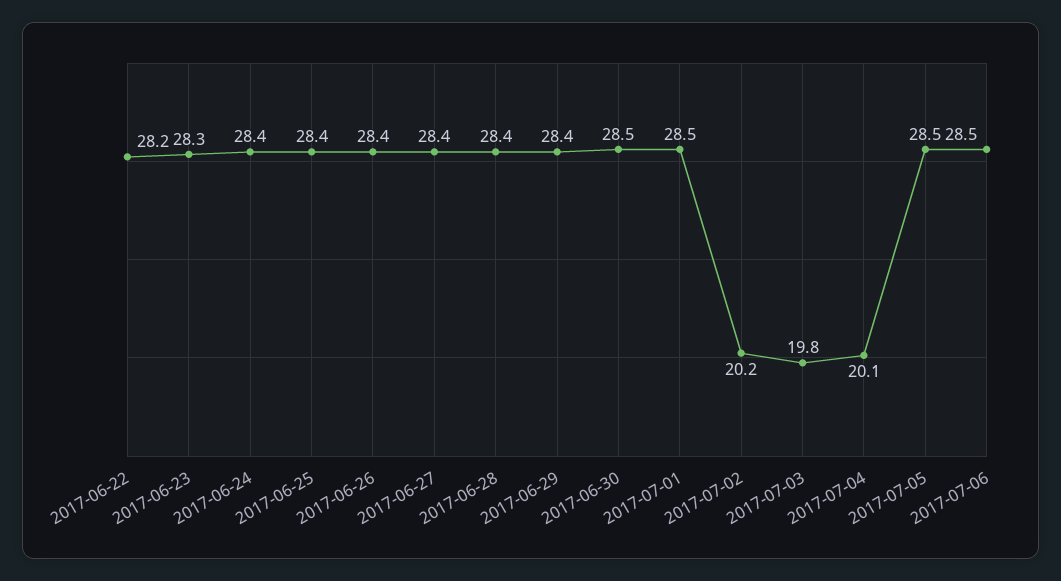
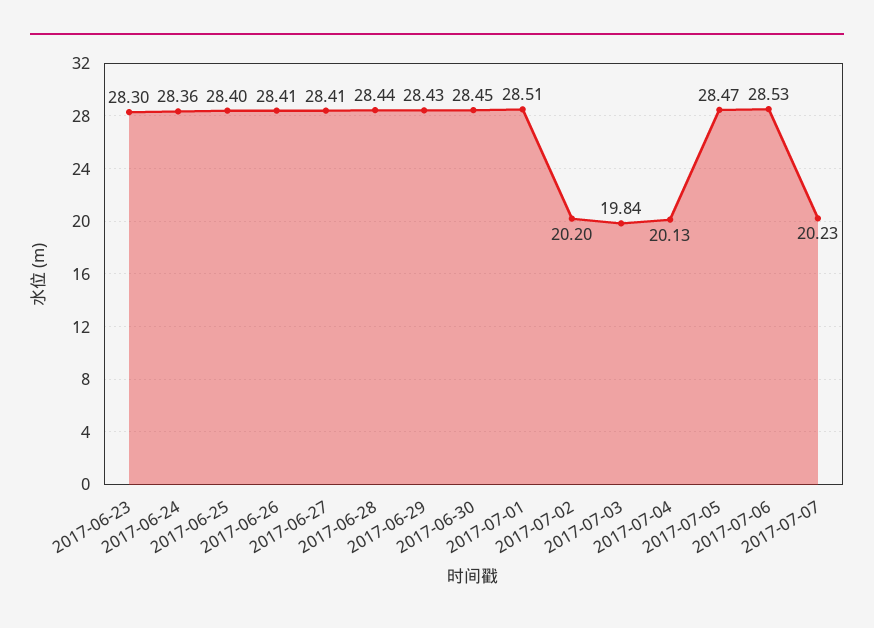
2017-06-22: 28.2 -> none
2017-07-07: none -> 20.23

